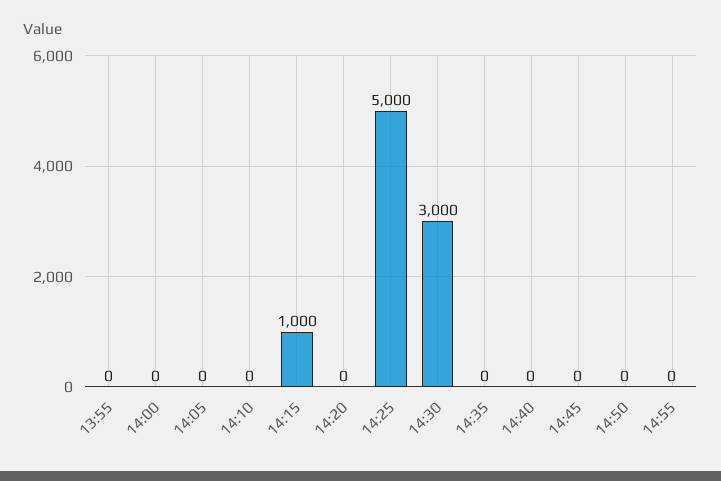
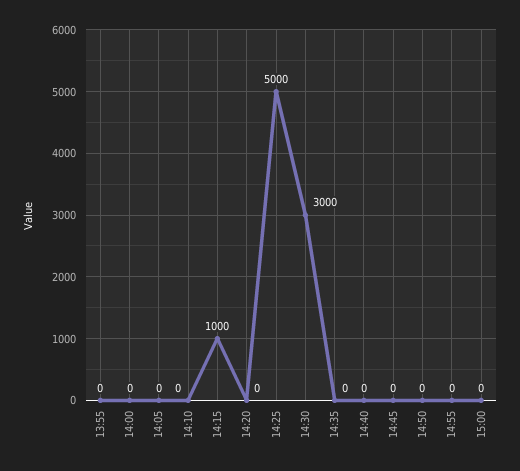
15:00: none -> 0

